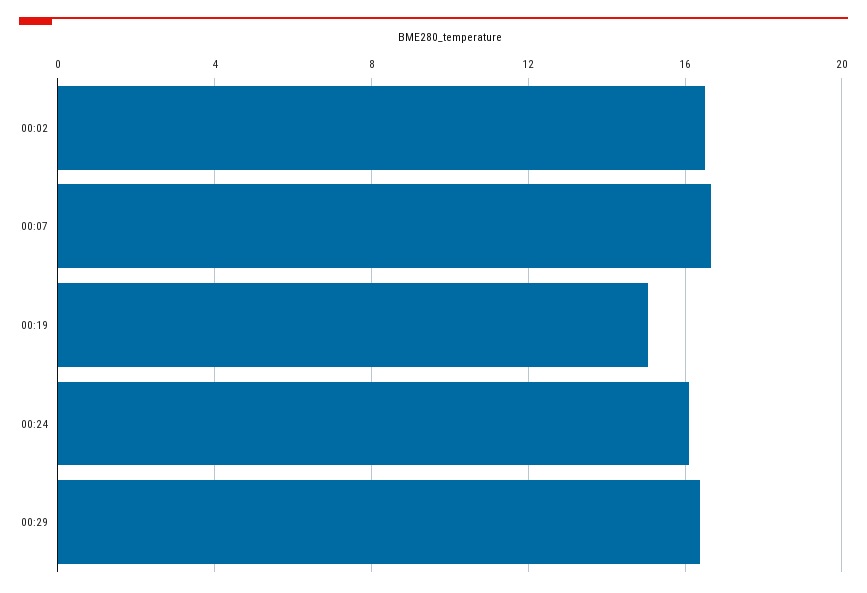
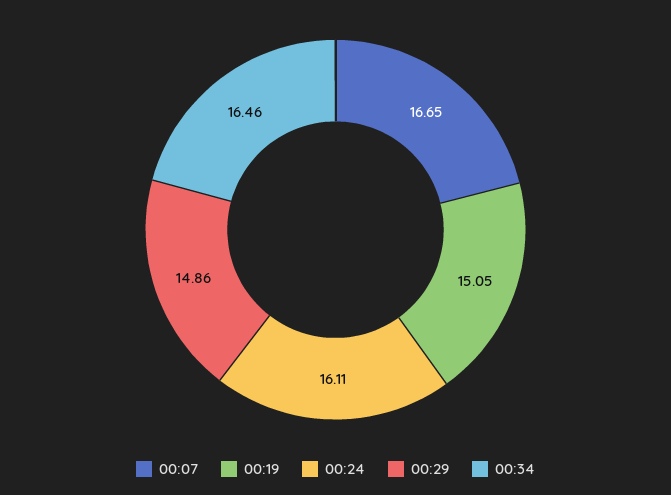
00:02: 16.5 -> none
00:29: 16.5 -> 14.86
00:34: none -> 16.46

